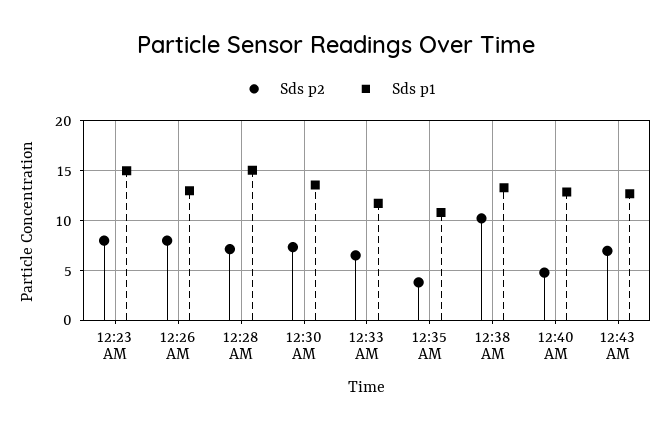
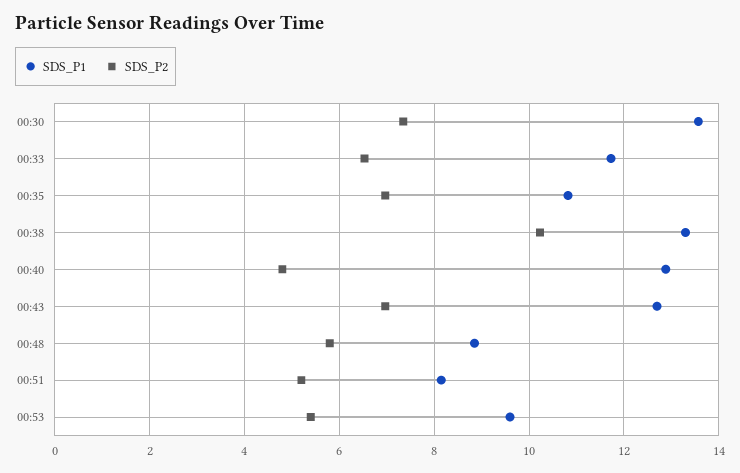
Sds p2, 12:23 AM: 8 -> none
Sds p1, 12:23 AM: 15 -> none
Sds p2, 12:26 AM: 8 -> none
Sds p1, 12:26 AM: 13 -> none
Sds p2, 12:28 AM: 7 -> none
Sds p1, 12:28 AM: 15 -> none
Sds p2, 12:35 AM: 4 -> 7
Sds p1, 00:48: none -> 8.8
Sds p2, 00:48: none -> 5.8
Sds p1, 00:51: none -> 8.2
Sds p2, 00:51: none -> 5.2
Sds p1, 00:53: none -> 9.6
Sds p2, 00:53: none -> 5.4

